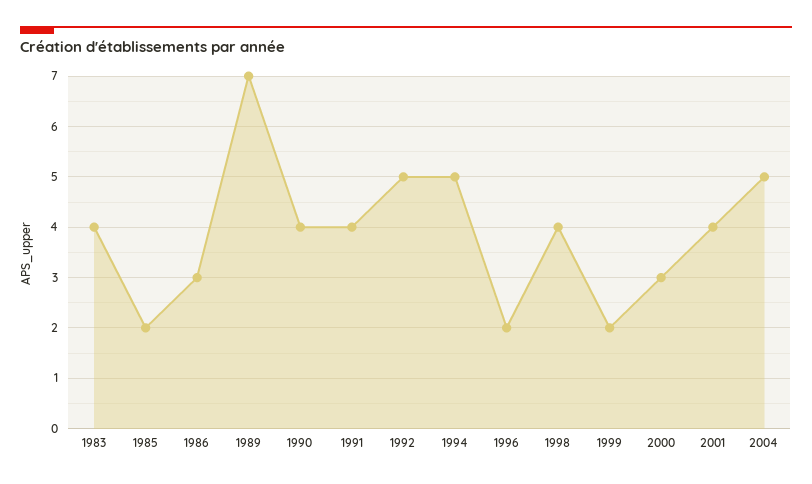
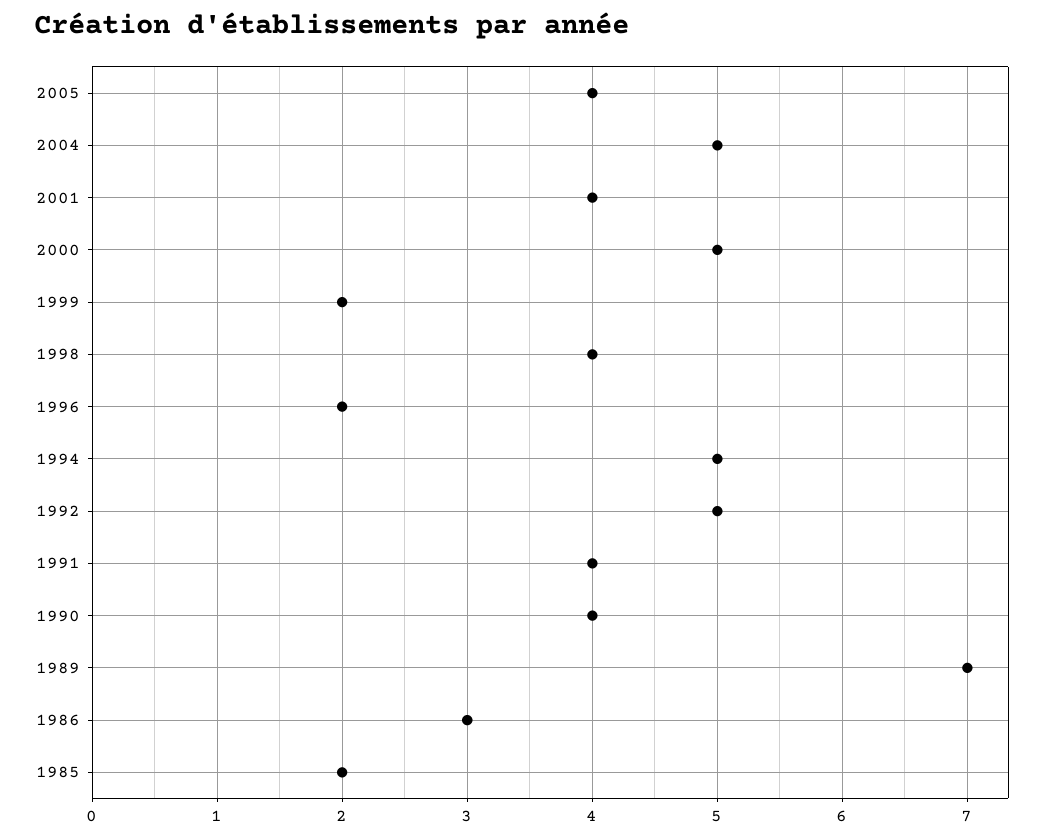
1983: 4 -> none
2000: 3 -> 5
2005: none -> 4

